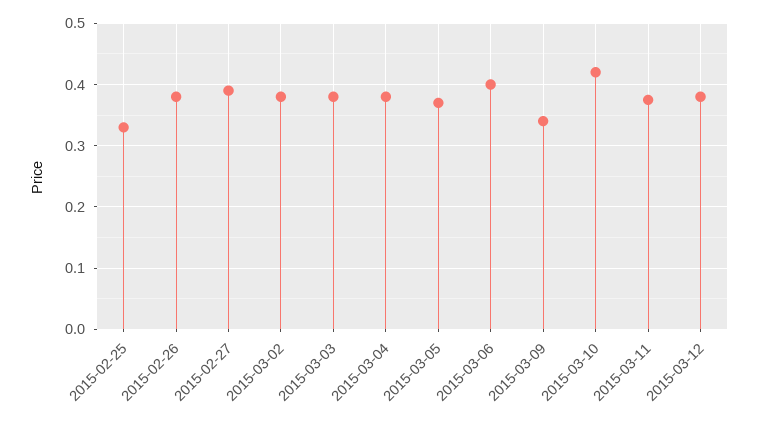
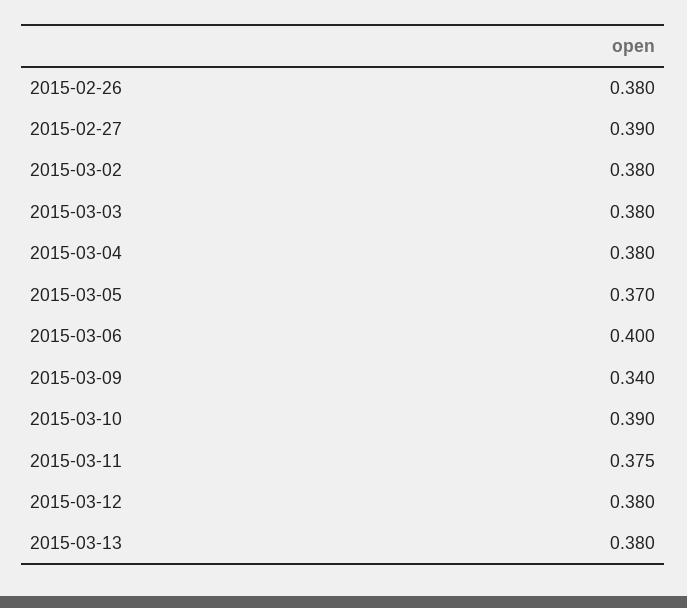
2015-02-25: 0.33 -> none
2015-03-10: 0.42 -> 0.39
2015-03-13: none -> 0.38

